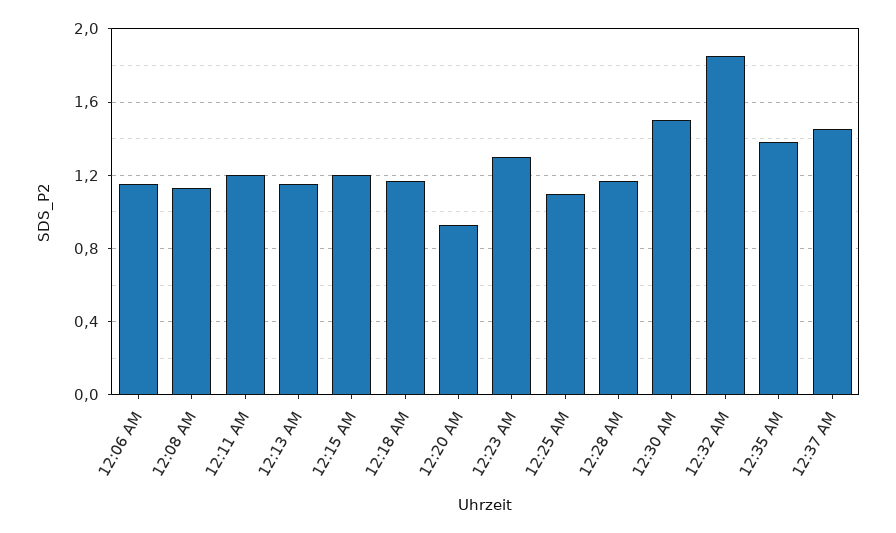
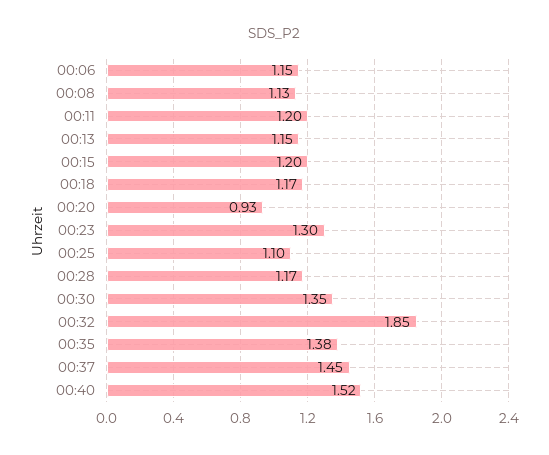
12:30 AM: 1.5 -> 1.35
00:40: none -> 1.52

